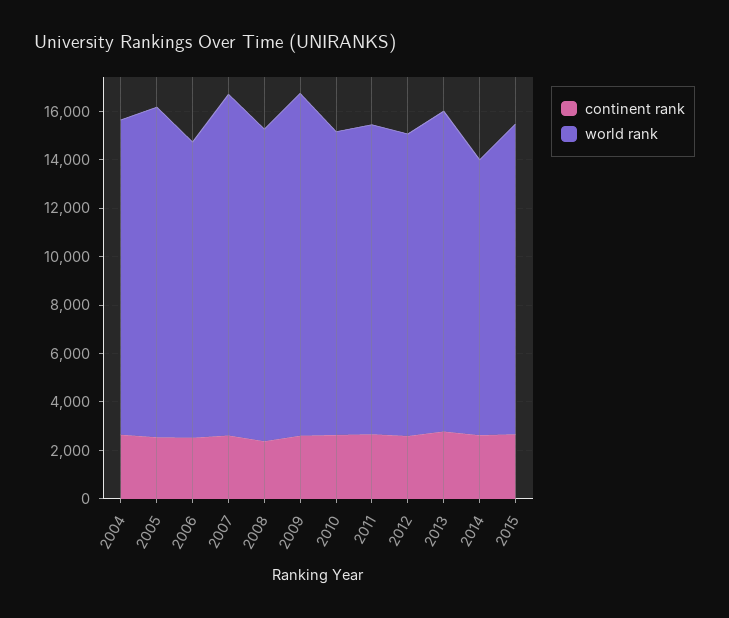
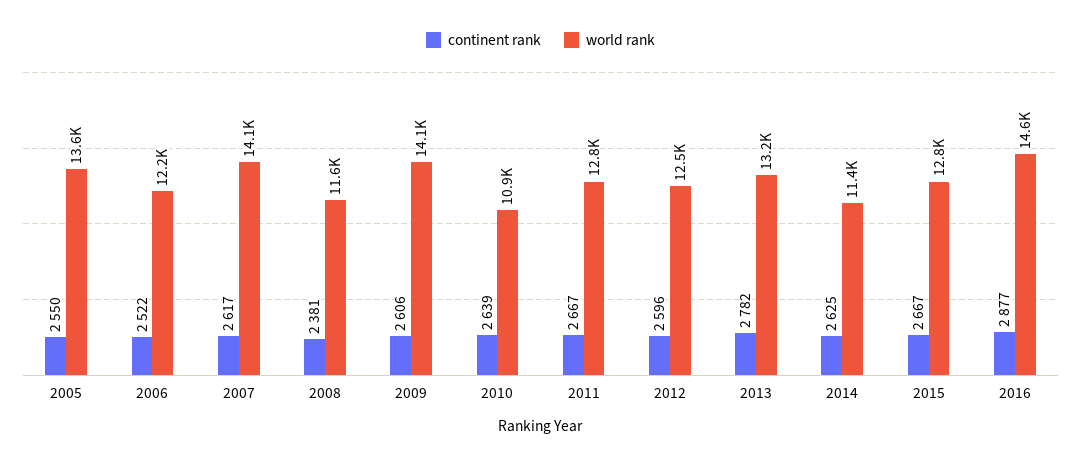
continent rank, 2004: 2500 -> none
world rank, 2004: 13000 -> none
world rank, 2008: 13000 -> 11600
world rank, 2010: 12500 -> 10900
continent rank, 2016: none -> 2877
world rank, 2016: none -> 14600

